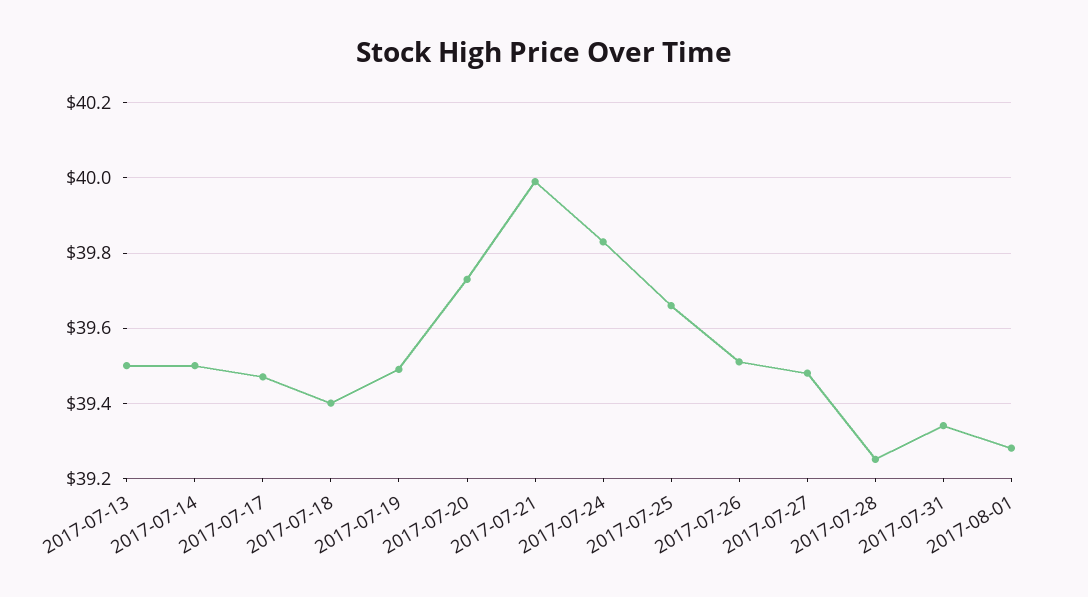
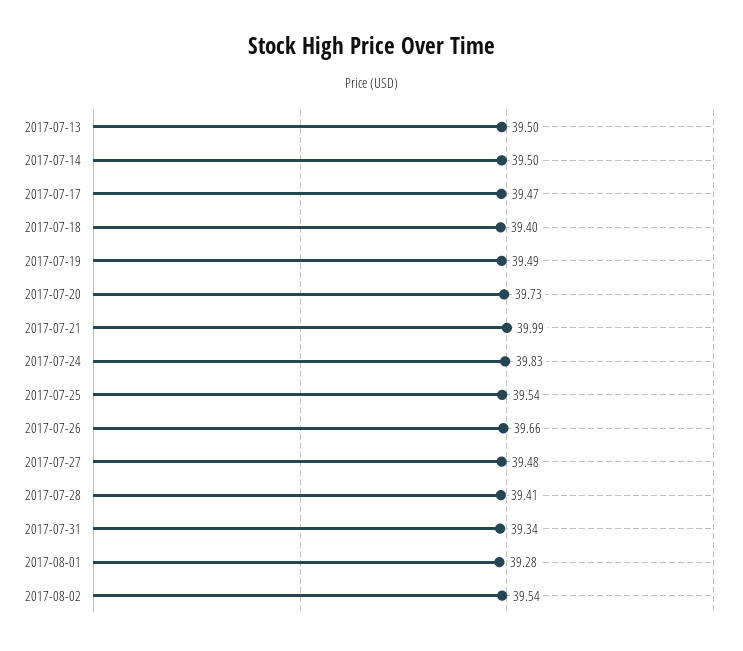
2017-07-25: 39.65 -> 39.54
2017-07-26: 39.5 -> 39.66
2017-07-28: 39.25 -> 39.41
2017-08-02: none -> 39.54

